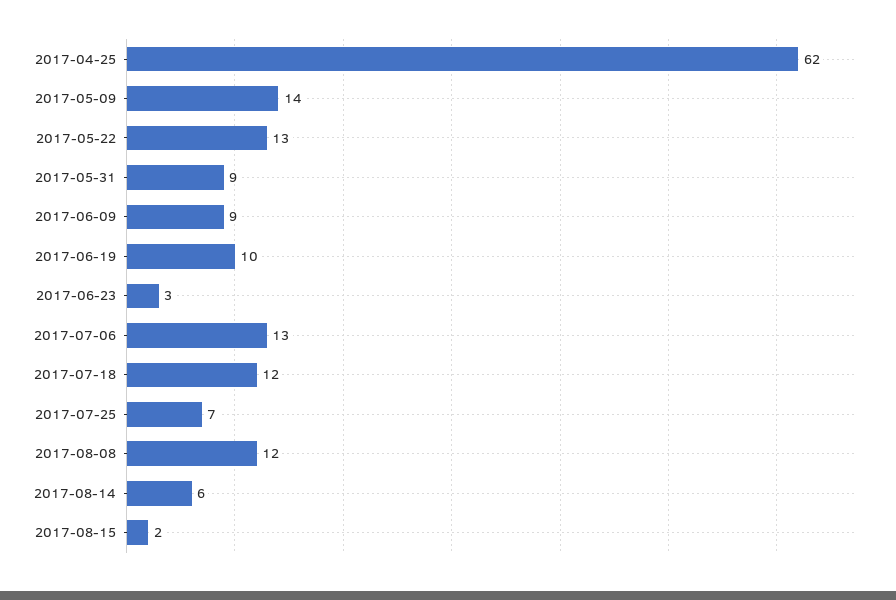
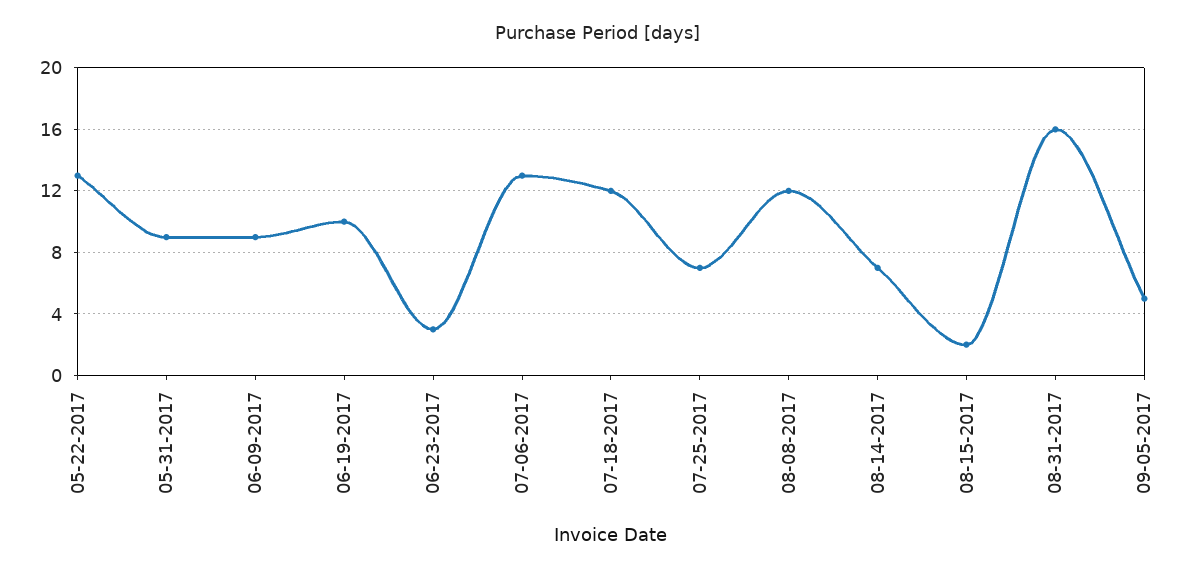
2017-04-25: 62 -> none
2017-05-09: 14 -> none
2017-08-14: 6 -> 7
08-31-2017: none -> 16
09-05-2017: none -> 5

